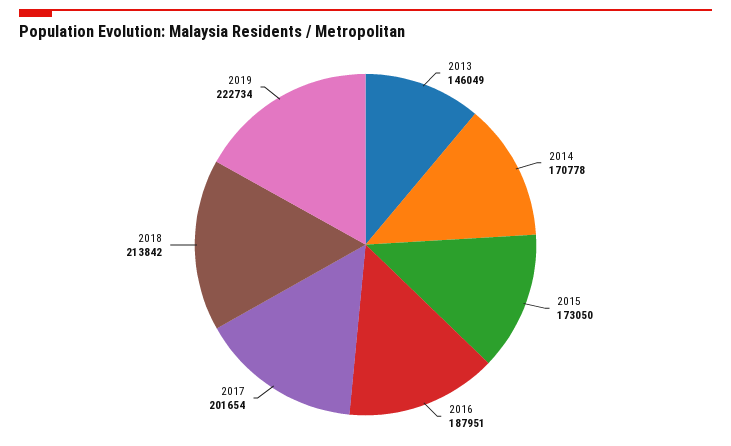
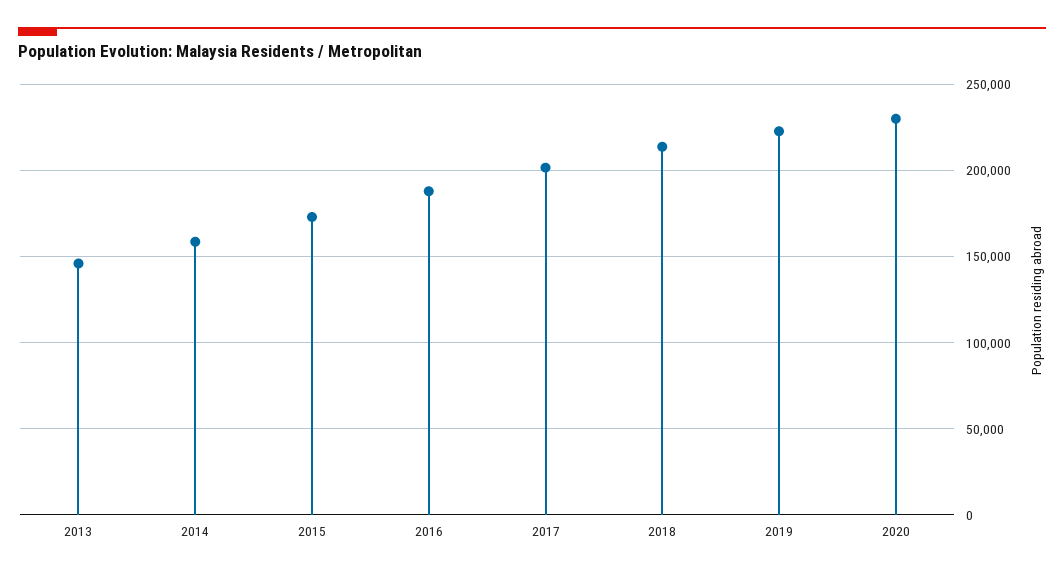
2014: 170778 -> 160000
2020: none -> 230000

